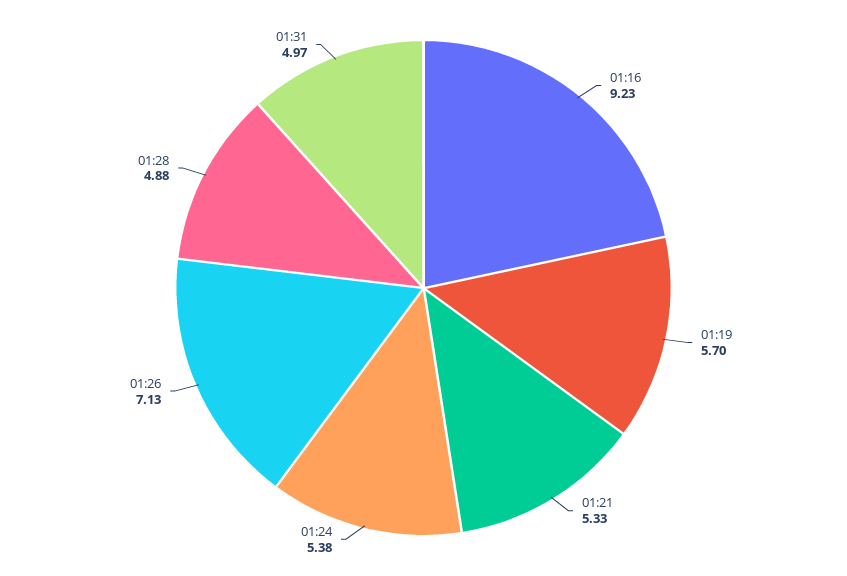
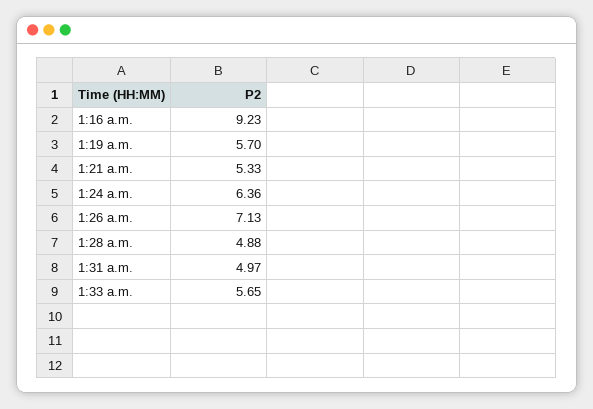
01:24: 5.38 -> 6.36
1:33 a.m.: none -> 5.65

